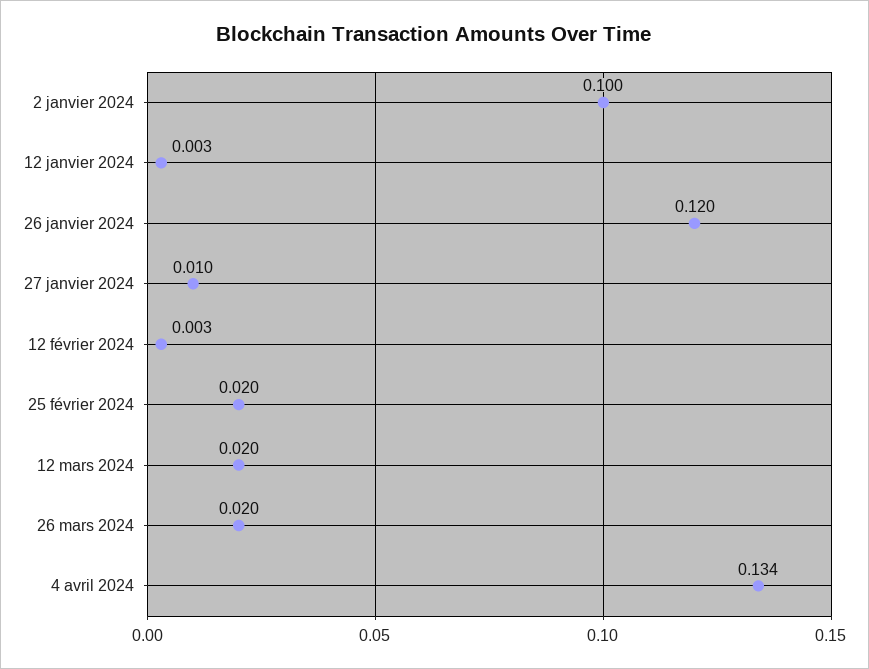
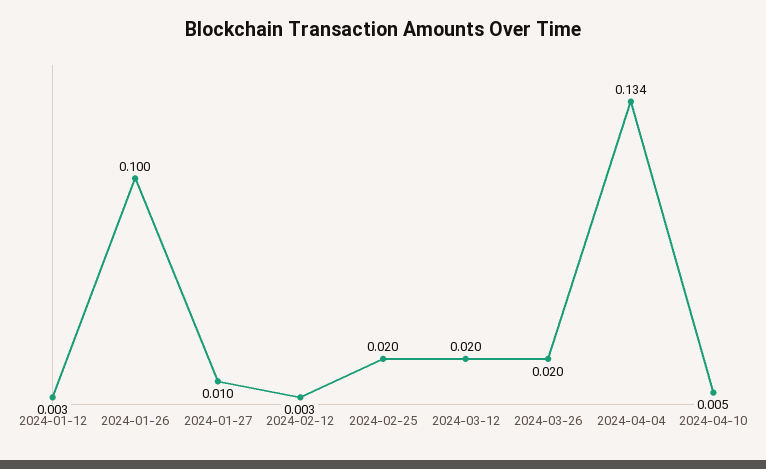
2 janvier 2024: 0.1 -> none
26 janvier 2024: 0.12 -> 0.1
2024-04-10: none -> 0.005

